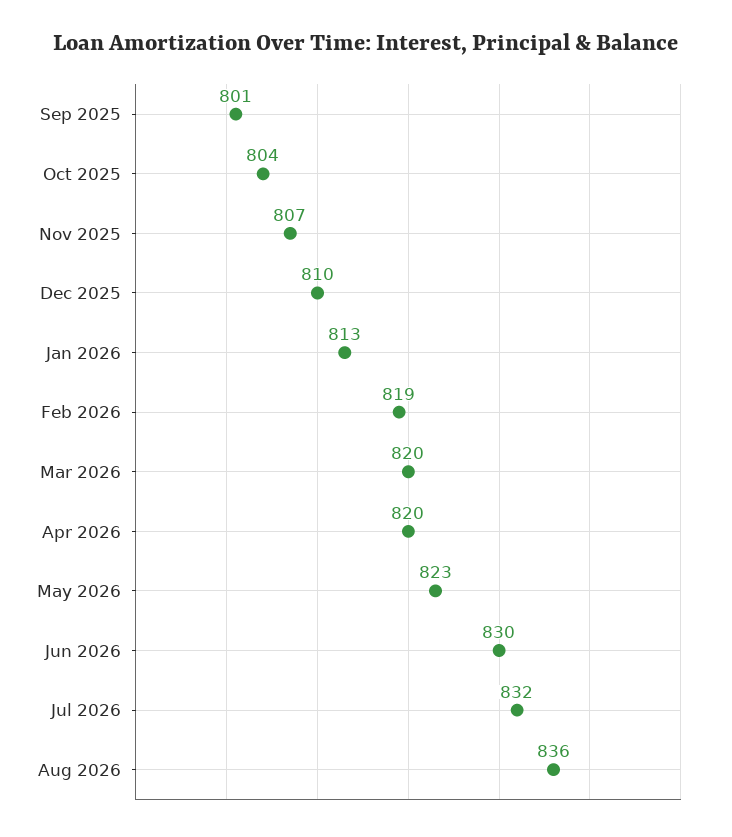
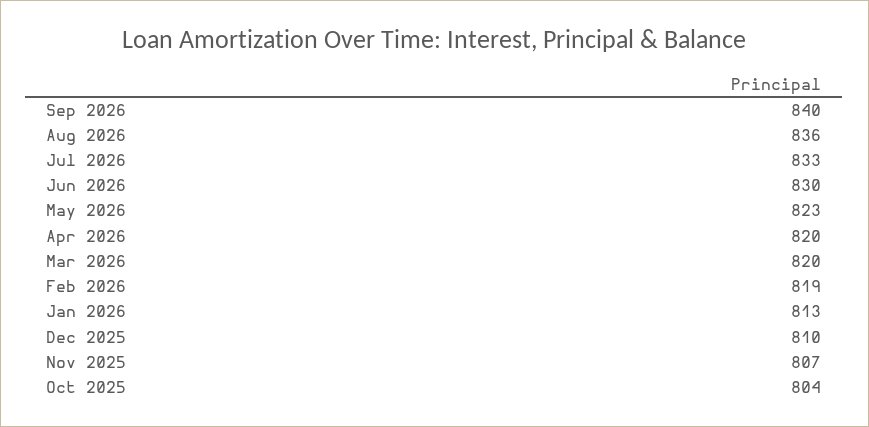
Sep 2025: 801 -> none
Jul 2026: 832 -> 833
Sep 2026: none -> 840

